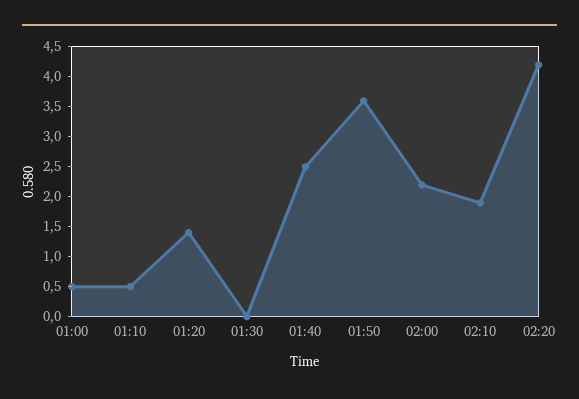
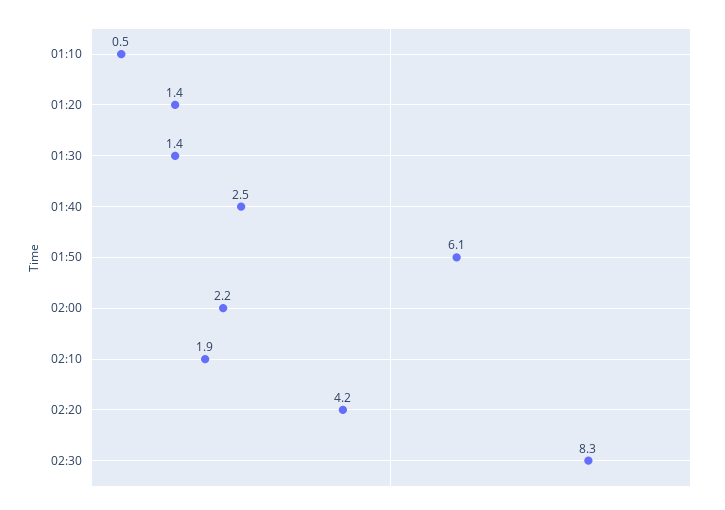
01:00: 0.5 -> none
01:30: 0 -> 1.4
01:50: 3.5 -> 6.1
02:30: none -> 8.3

